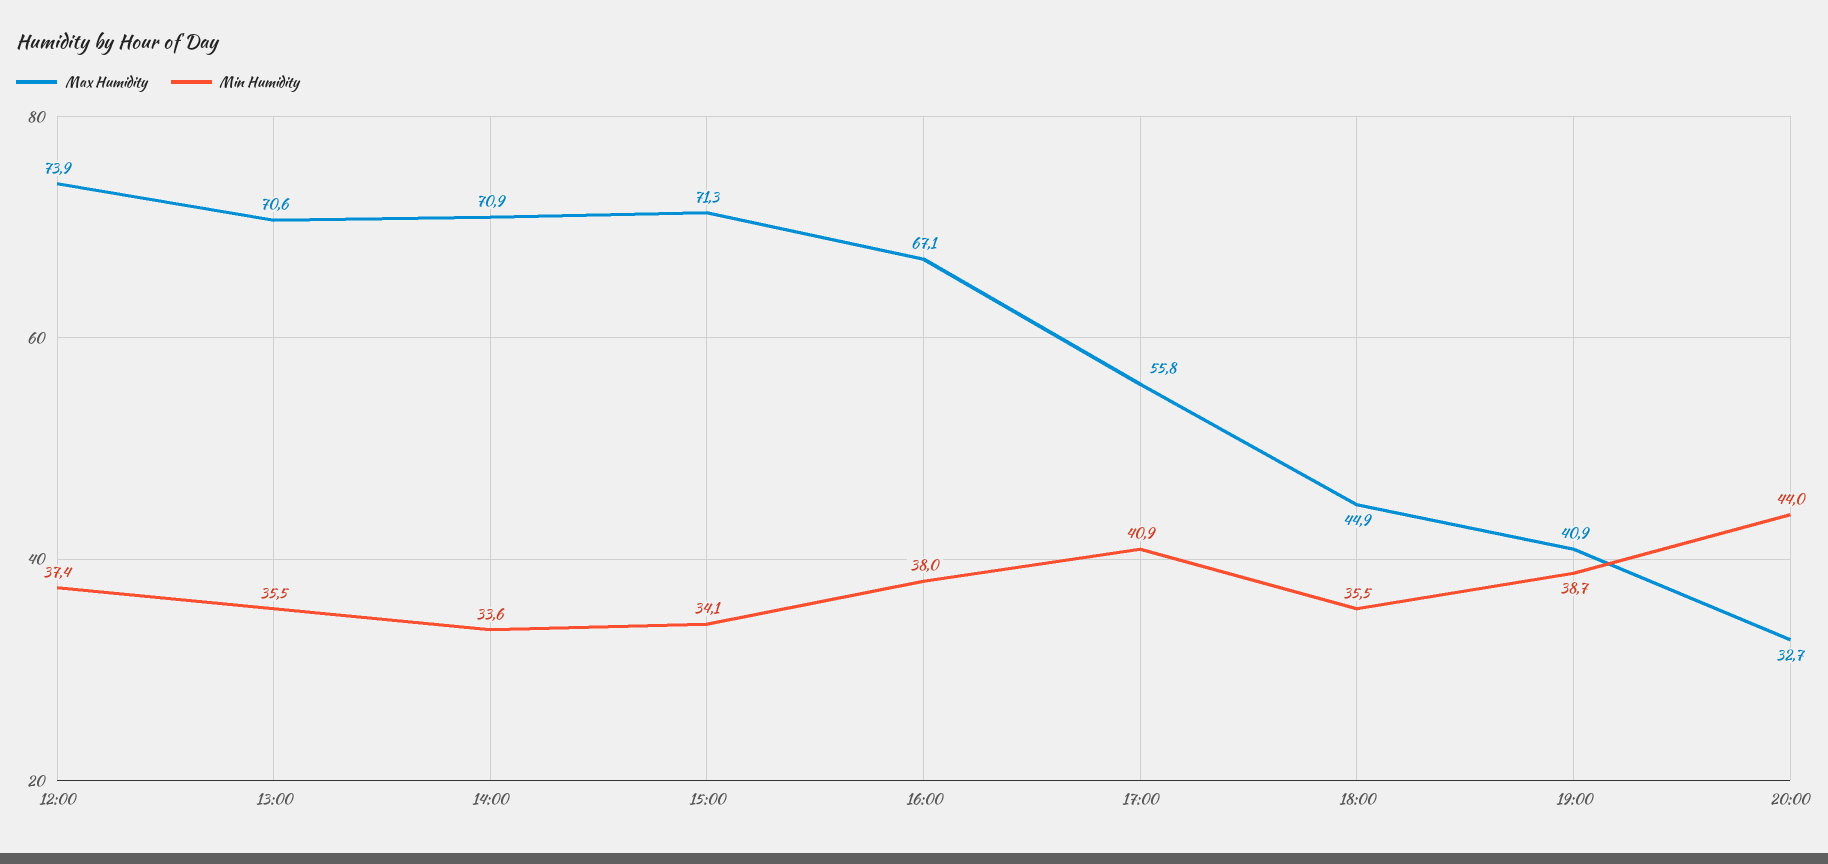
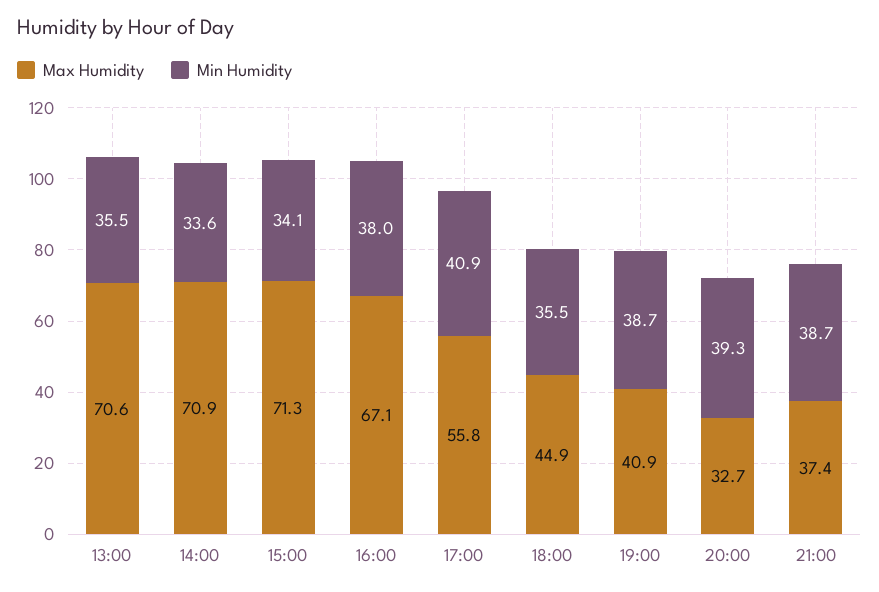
Max Humidity, 12:00: 73.9 -> none
Min Humidity, 12:00: 37.4 -> none
Min Humidity, 20:00: 44 -> 39.3
Max Humidity, 21:00: none -> 37.4
Min Humidity, 21:00: none -> 38.7

